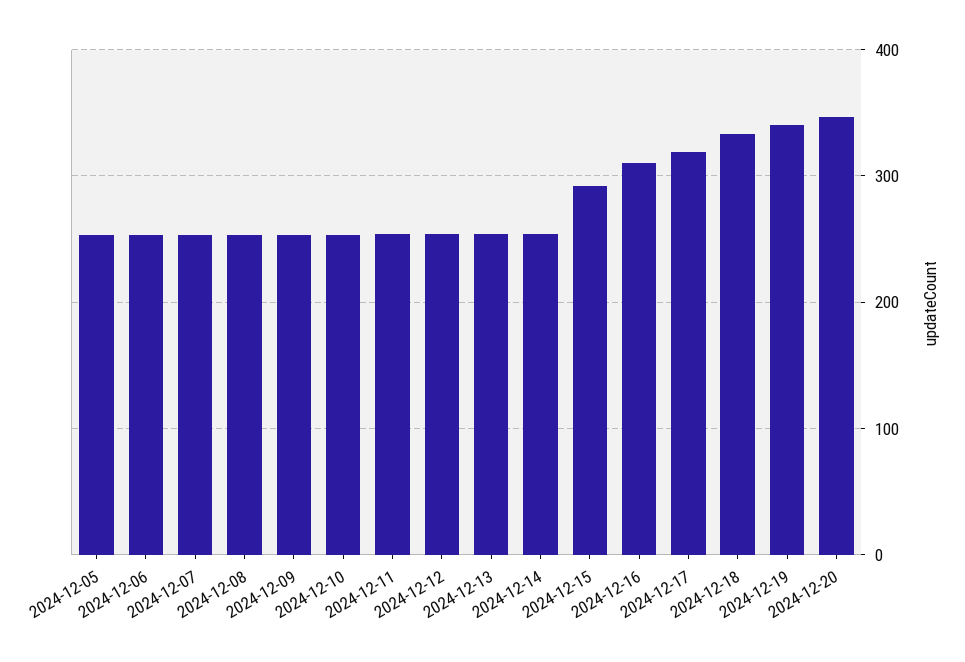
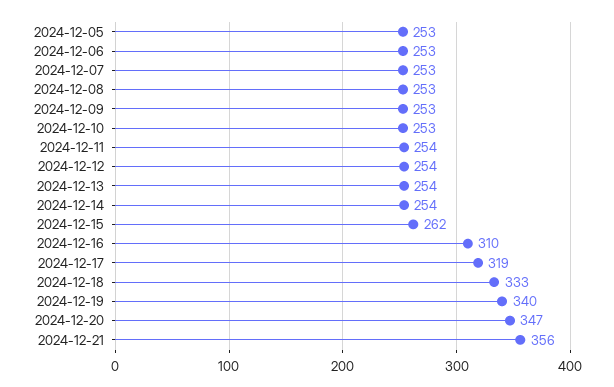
2024-12-15: 290 -> 262
2024-12-21: none -> 356

